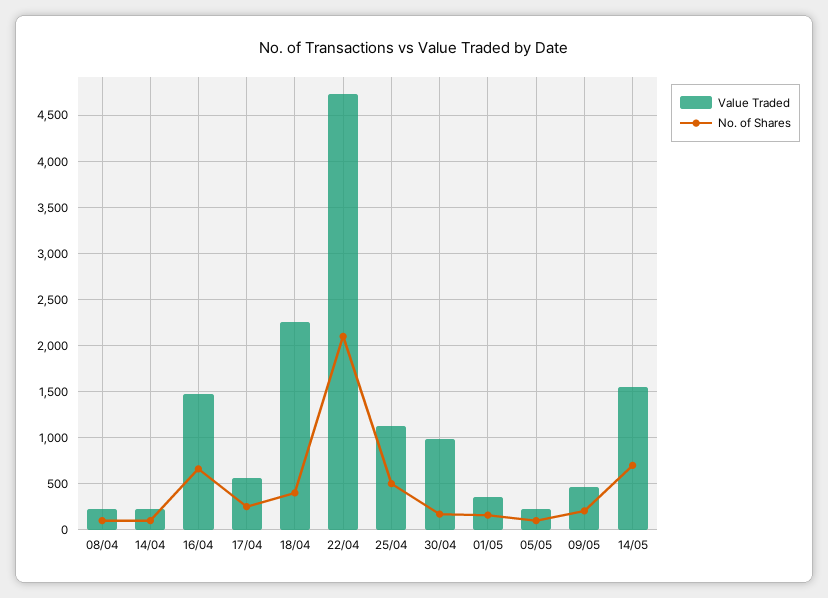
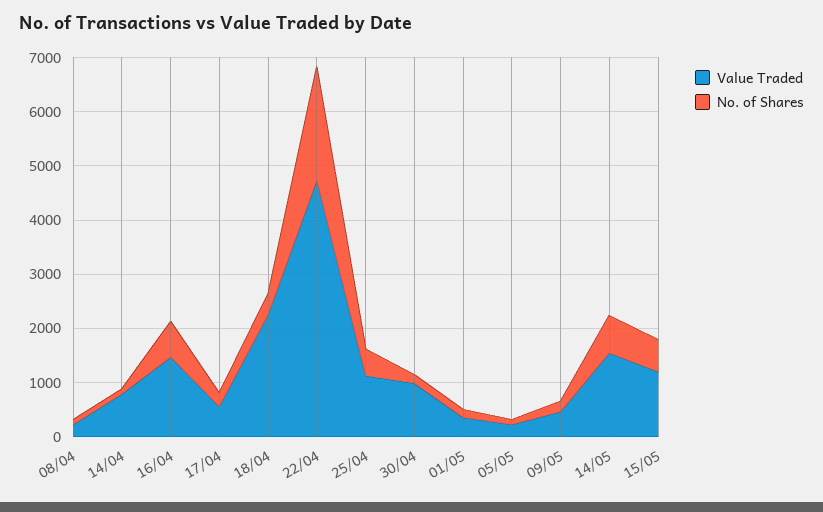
Value Traded, 14/04: 200 -> 800
Value Traded, 15/05: none -> 1200
No. of Shares, 15/05: none -> 600

